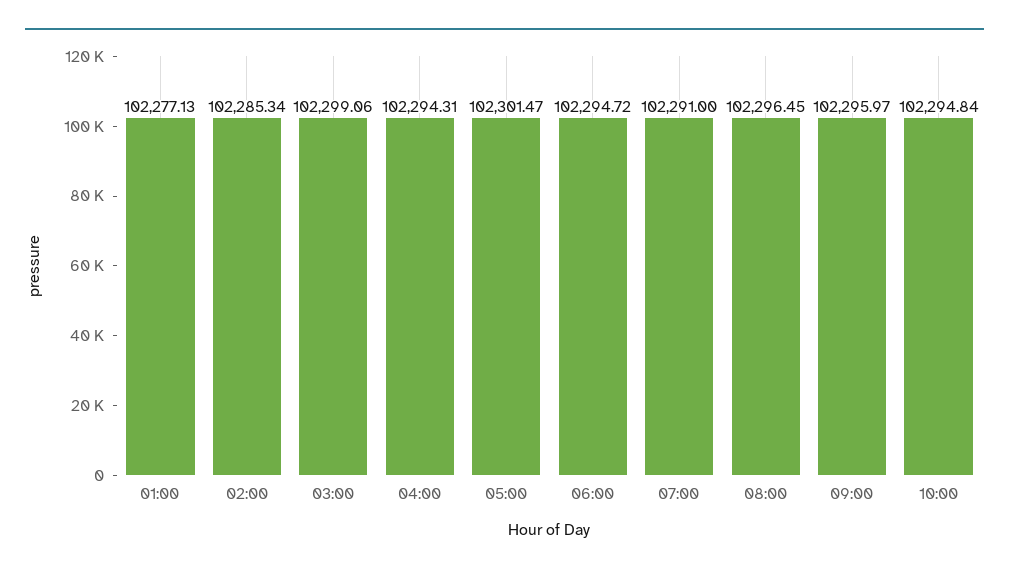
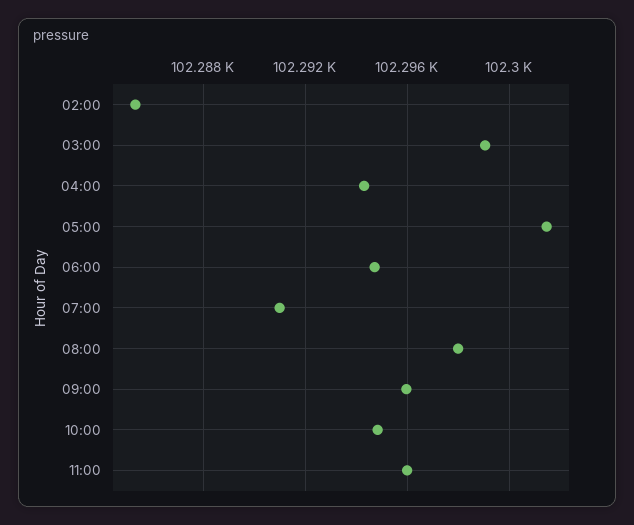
01:00: 102277.13 -> none
08:00: 102296.45 -> 102298
11:00: none -> 102296

